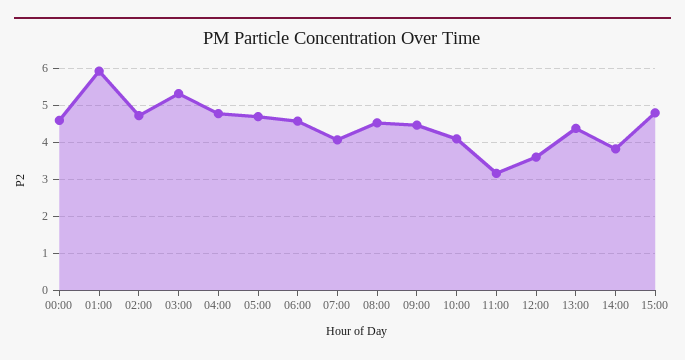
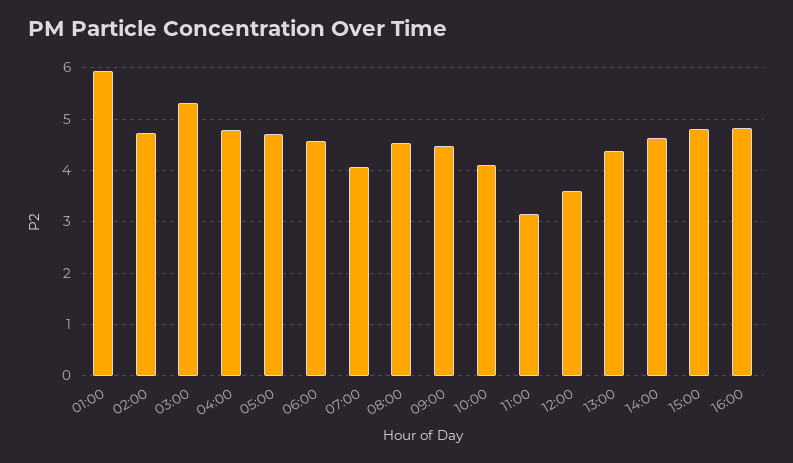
00:00: 4.6 -> none
14:00: 3.8 -> 4.6
16:00: none -> 4.8

